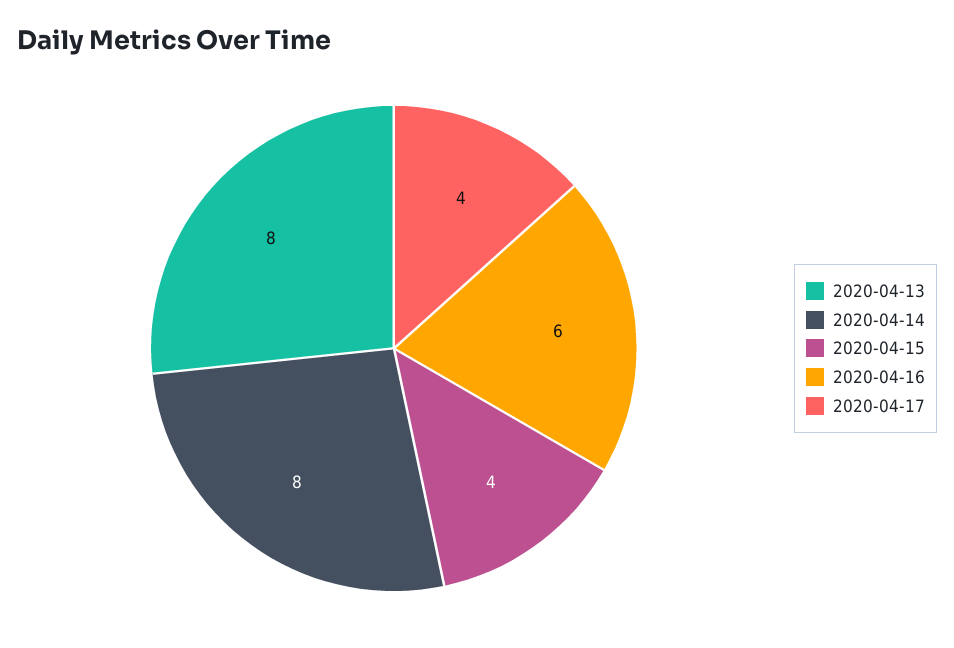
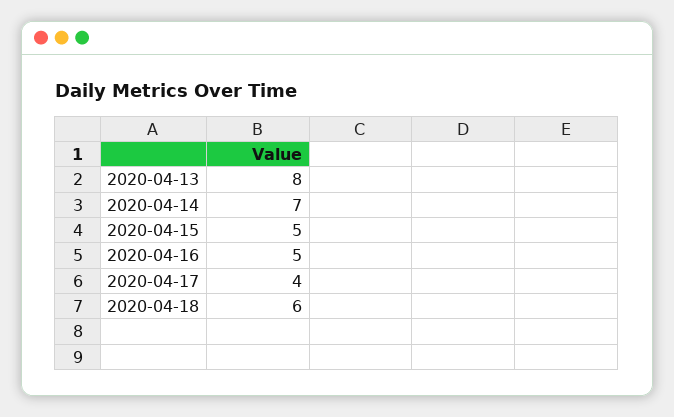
2020-04-14: 8 -> 7
2020-04-15: 4 -> 5
2020-04-16: 6 -> 5
2020-04-18: none -> 6

